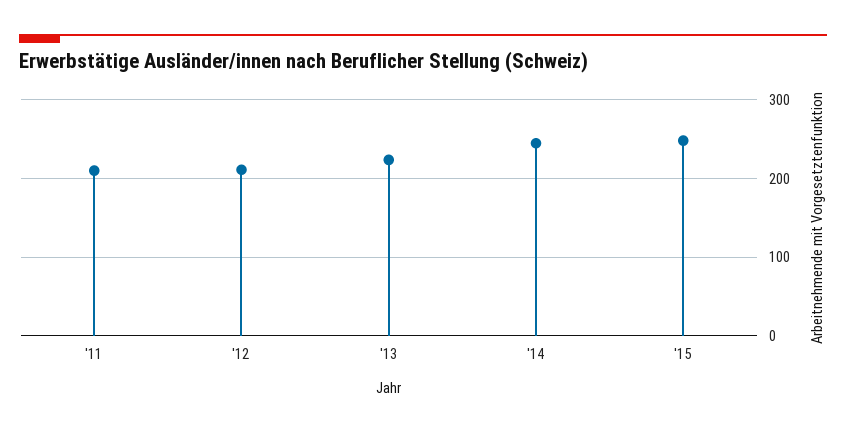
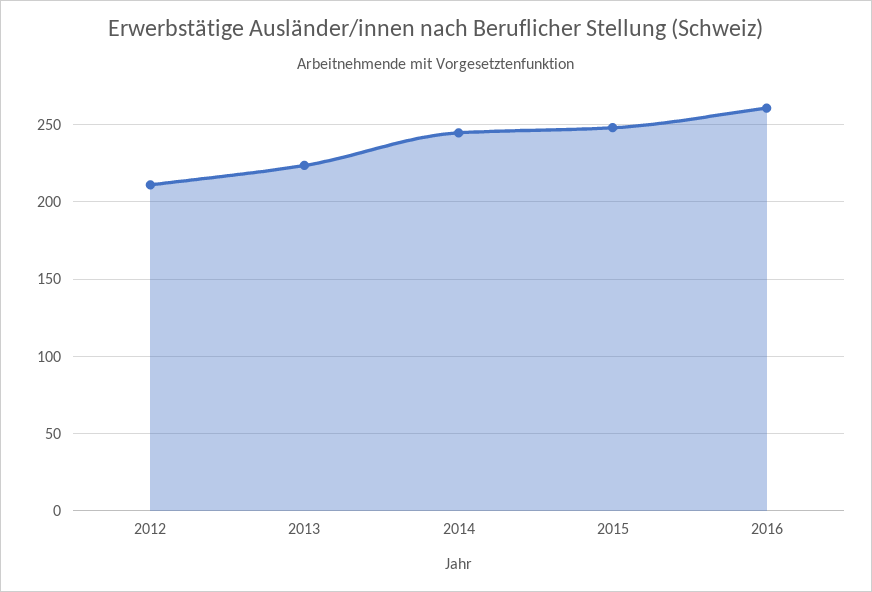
'11: 210 -> none
2016: none -> 260

